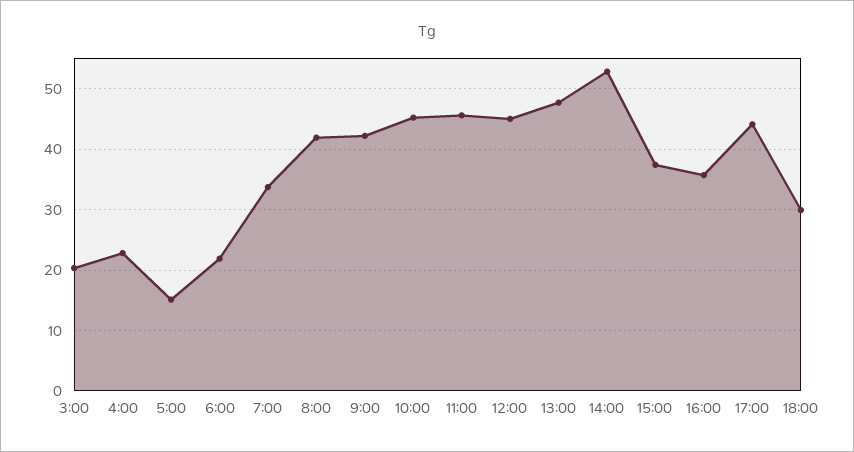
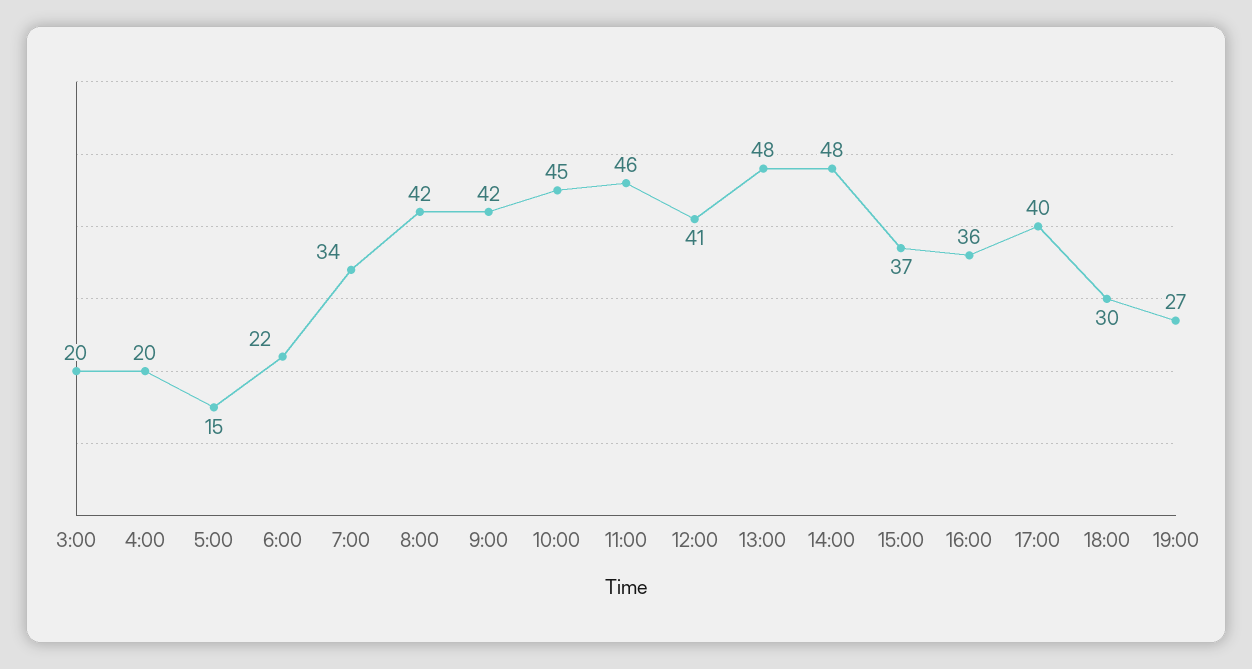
4:00: 23 -> 20
12:00: 45 -> 41
14:00: 53 -> 48
17:00: 44 -> 40
19:00: none -> 27

